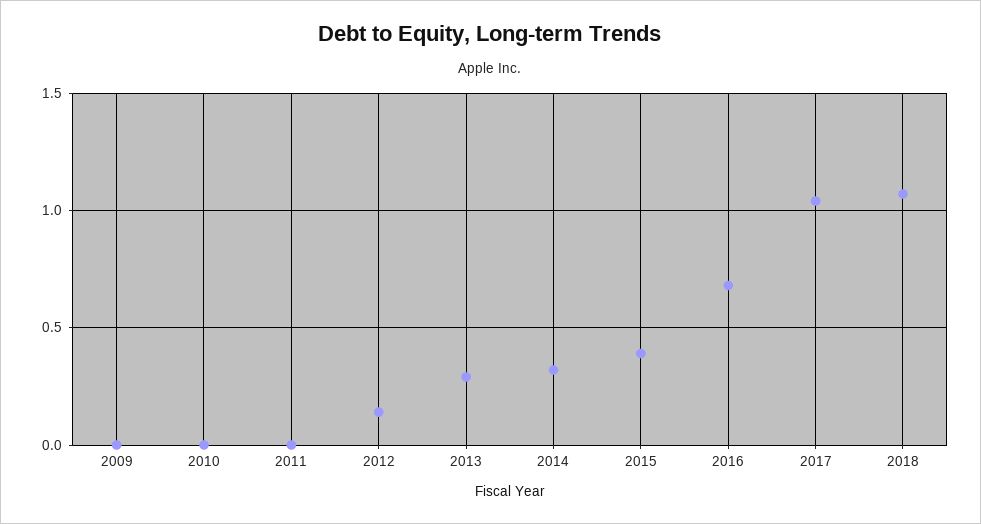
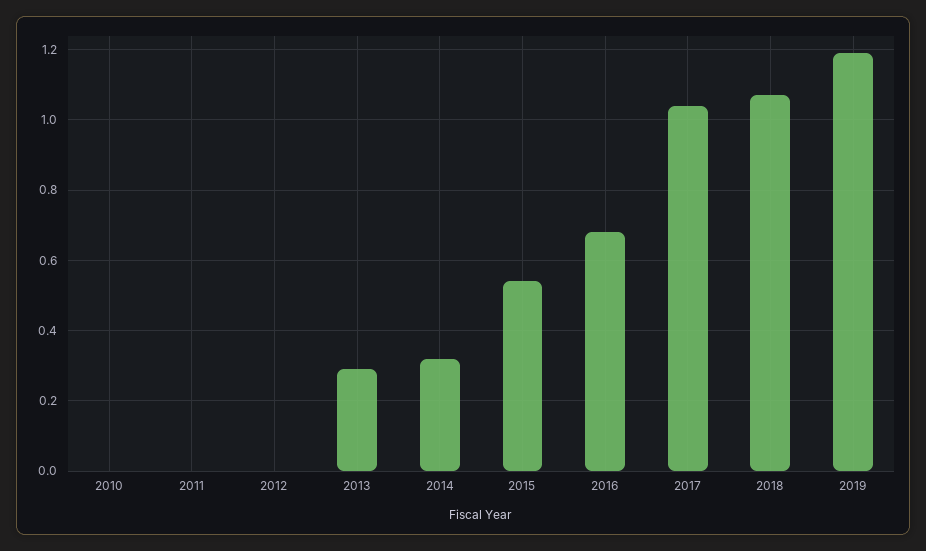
2009: 0 -> none
2012: 0.15 -> 0
2015: 0.4 -> 0.55
2019: none -> 1.2

